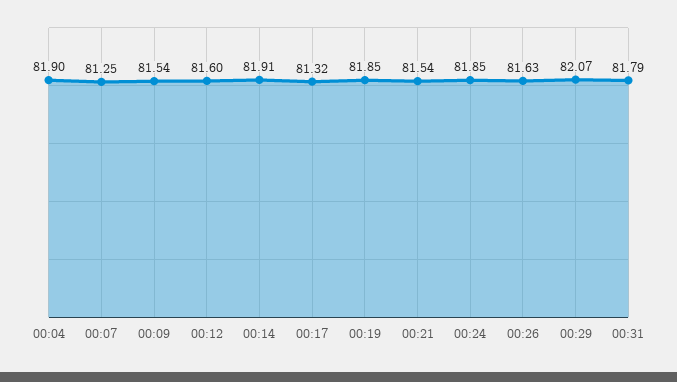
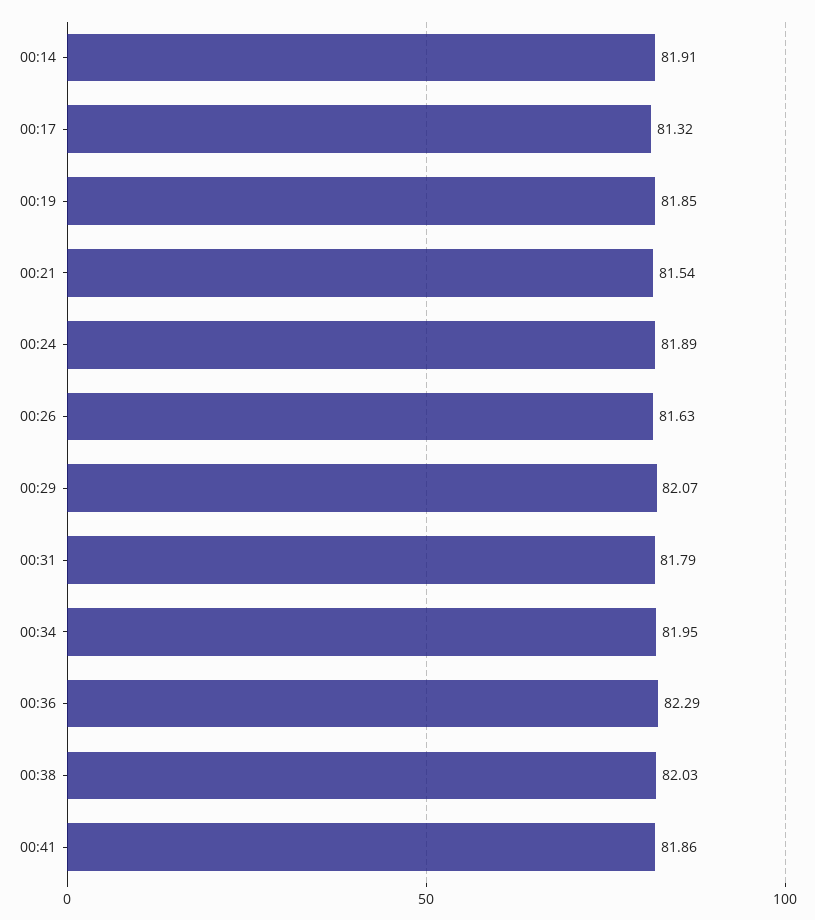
00:04: 81.9 -> none
00:07: 81.25 -> none
00:09: 81.54 -> none
00:12: 81.6 -> none
00:24: 81.85 -> 81.89
00:34: none -> 81.95
00:36: none -> 82.29
00:38: none -> 82.03
00:41: none -> 81.86

